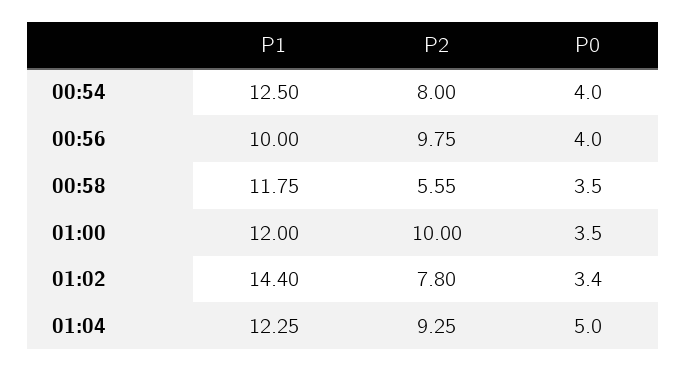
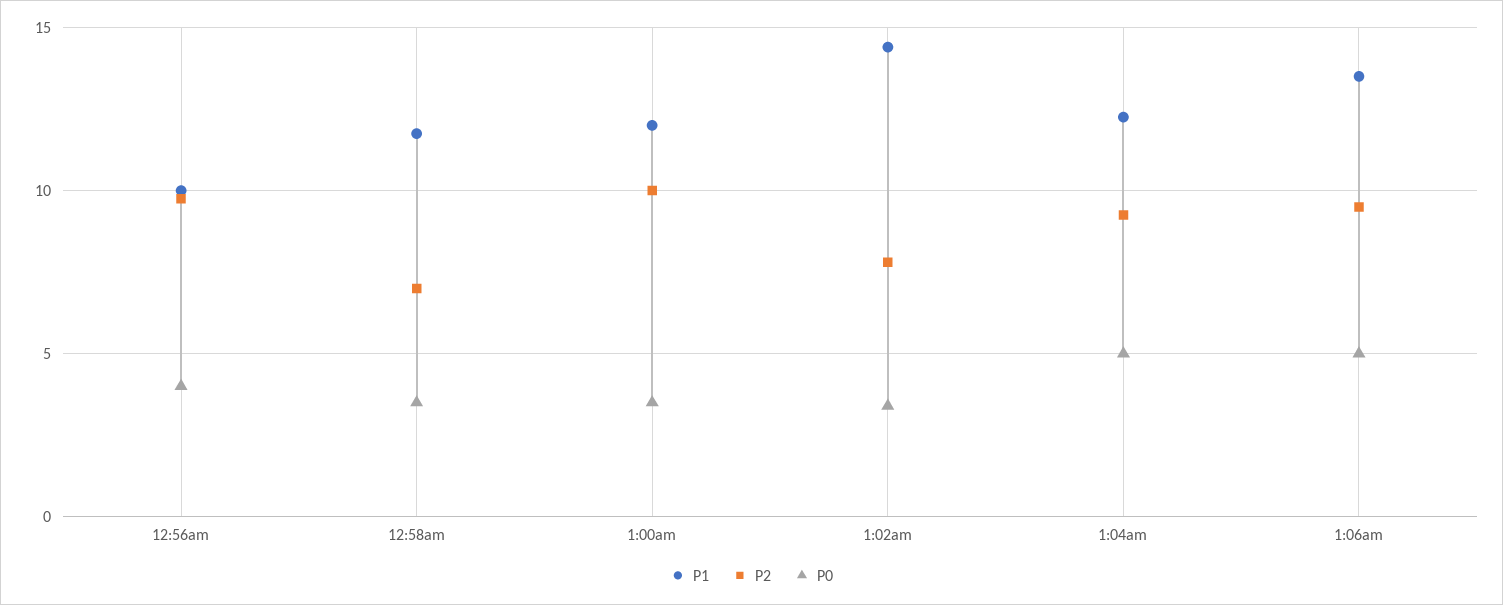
P1, 00:54: 12.5 -> none
P2, 00:54: 8 -> none
P0, 00:54: 4 -> none
P2, 00:58: 5.55 -> 7
P1, 1:06am: none -> 13.5
P2, 1:06am: none -> 9.5
P0, 1:06am: none -> 5

